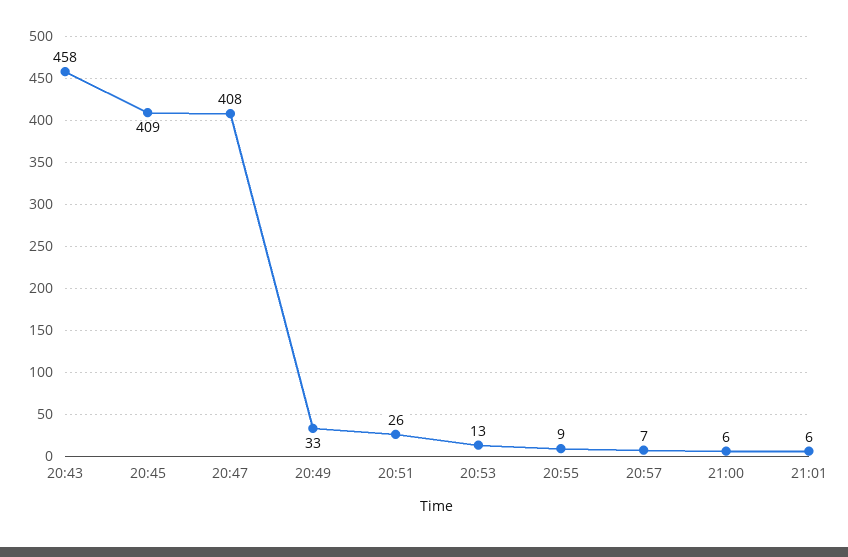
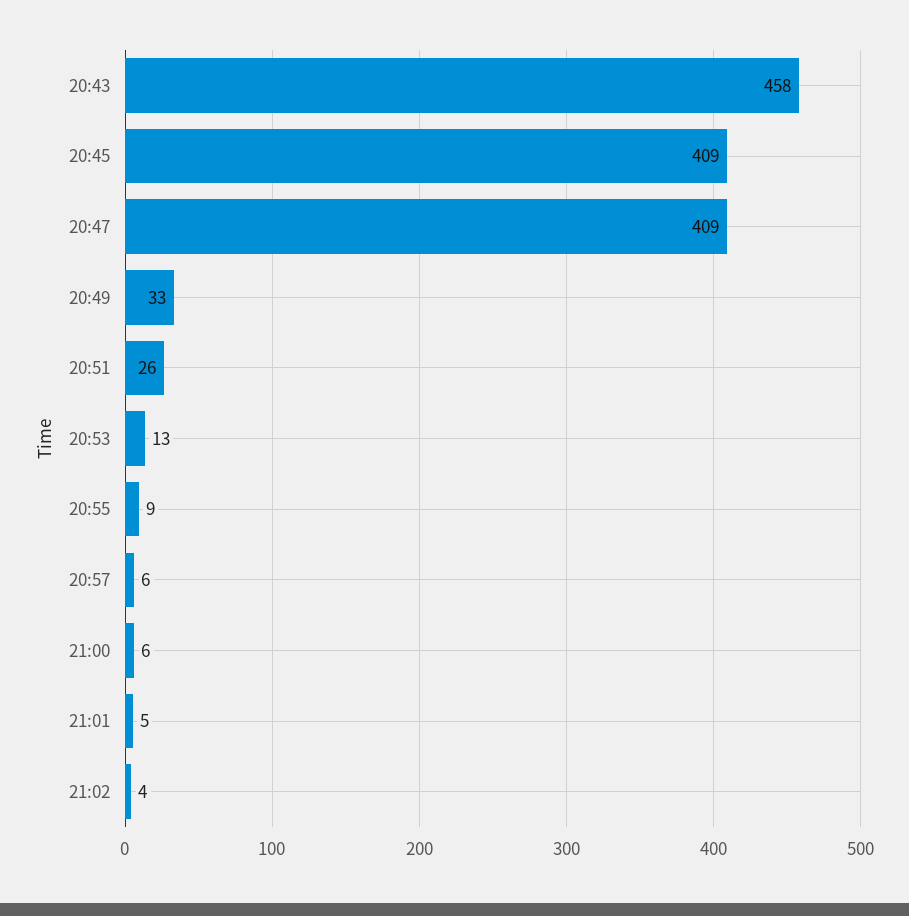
20:47: 408 -> 409
20:57: 7 -> 6
21:01: 6 -> 5
21:02: none -> 4

